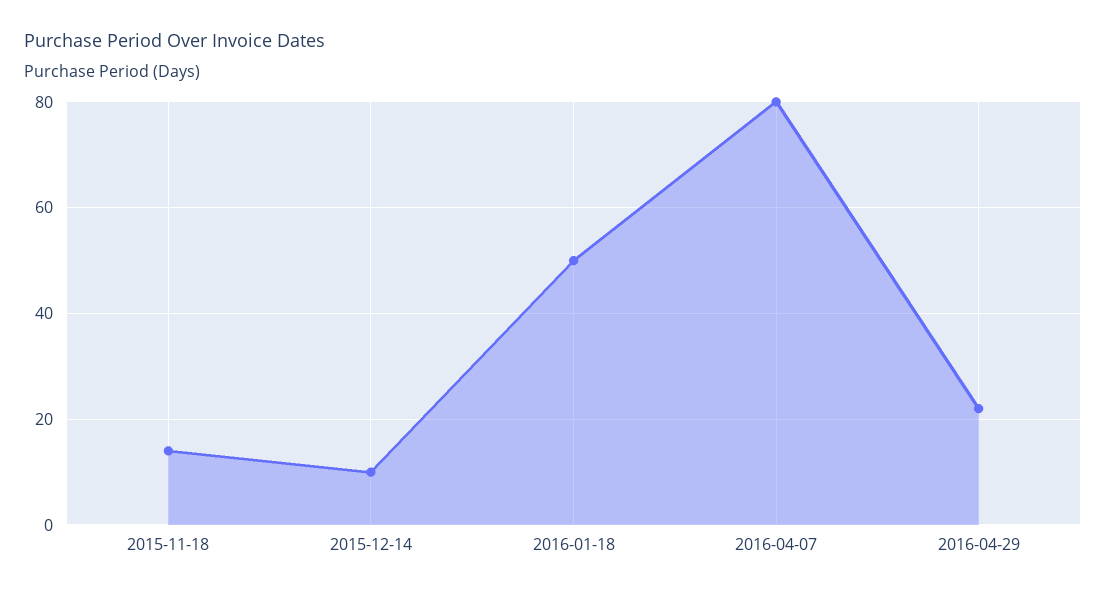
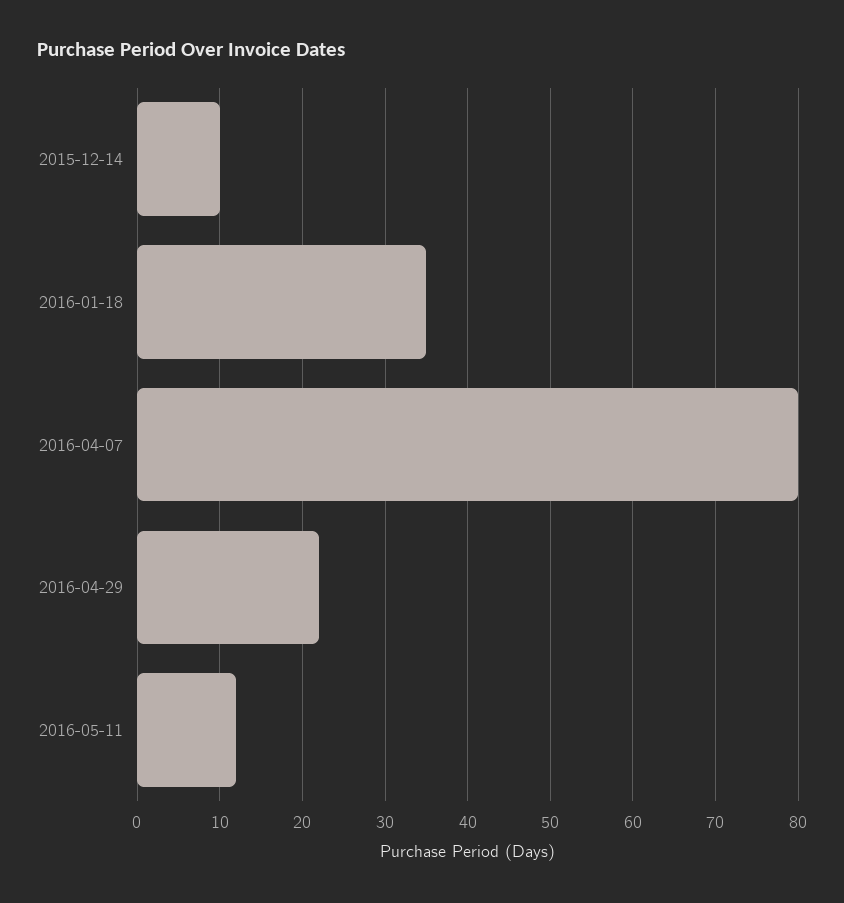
2015-11-18: 15 -> none
2016-01-18: 50 -> 35
2016-05-11: none -> 12

